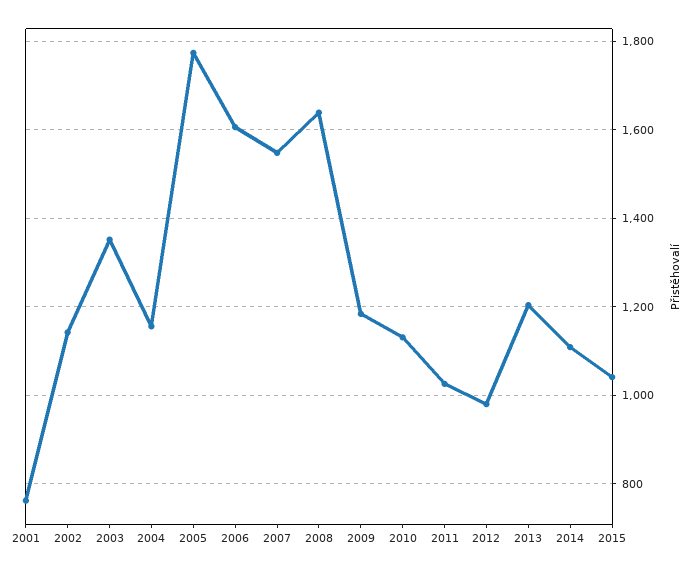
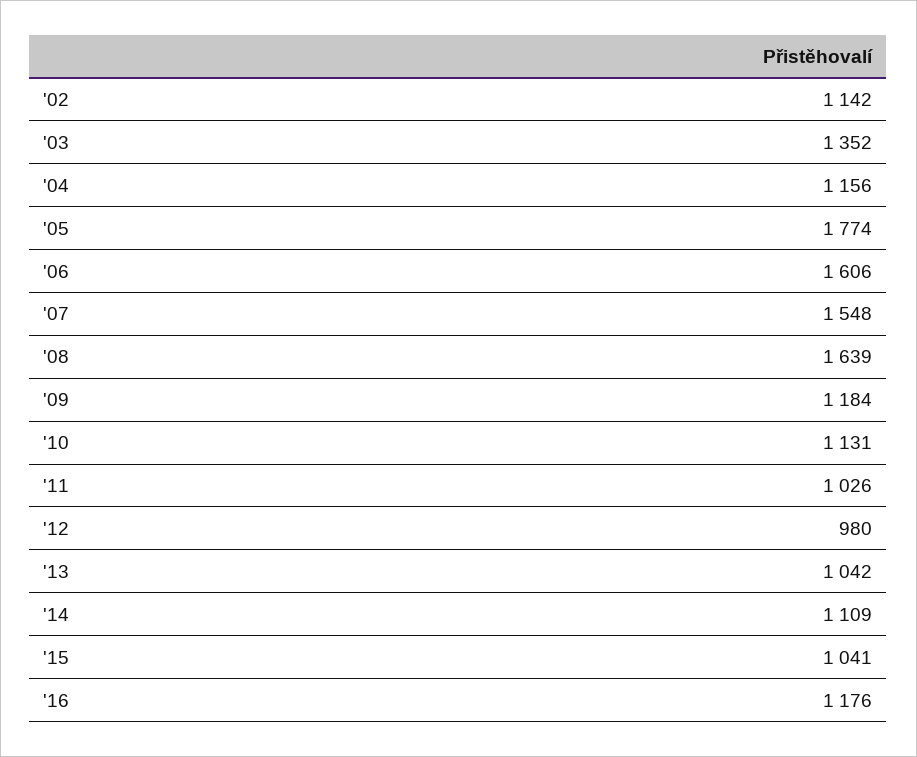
2001: 760 -> none
2013: 1200 -> 1042
'16: none -> 1176

